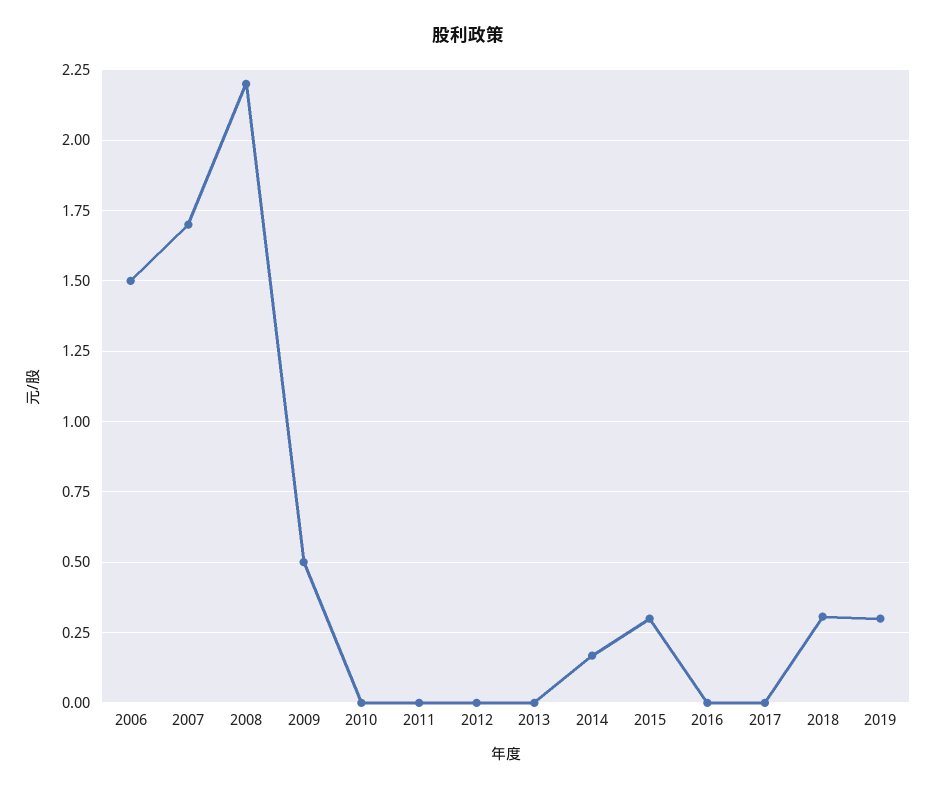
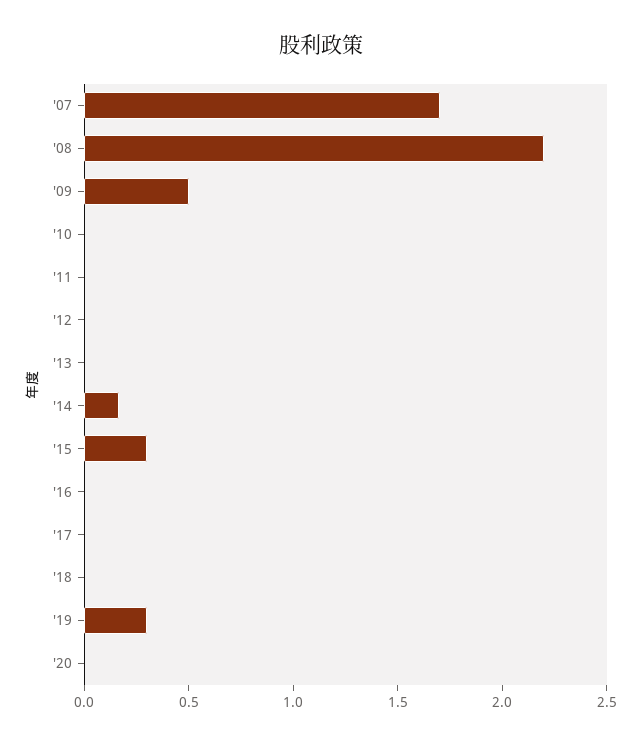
2006: 1.5 -> none
2018: 0.3 -> 0
'20: none -> 0

